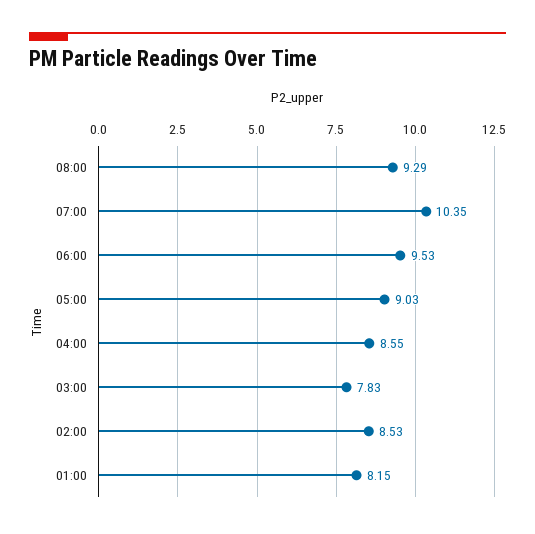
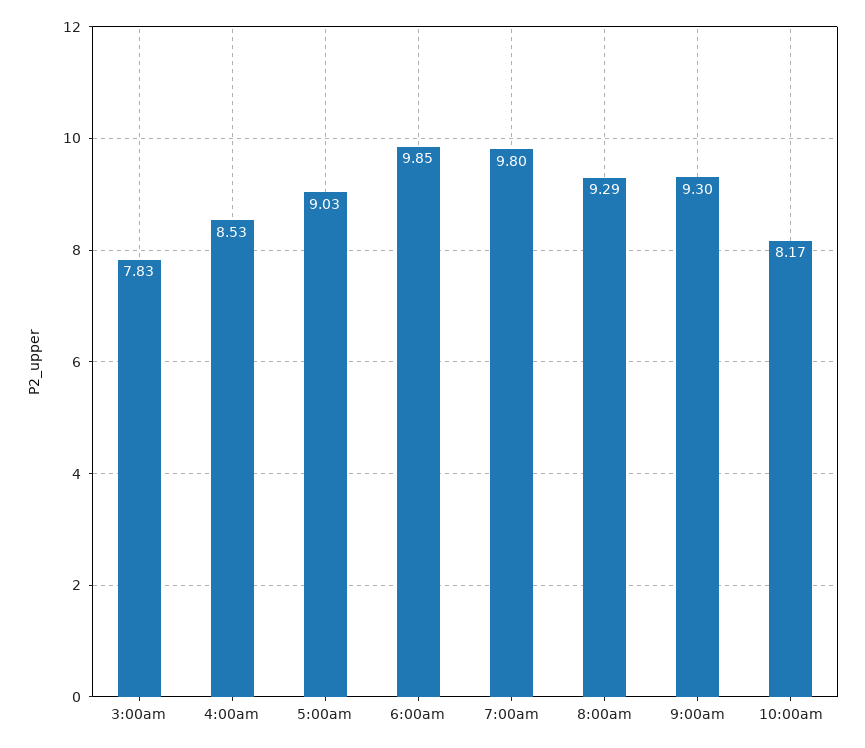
07:00: 10.35 -> 9.8
06:00: 9.53 -> 9.85
04:00: 8.55 -> 8.53
02:00: 8.53 -> none
01:00: 8.15 -> none
9:00am: none -> 9.3
10:00am: none -> 8.17

